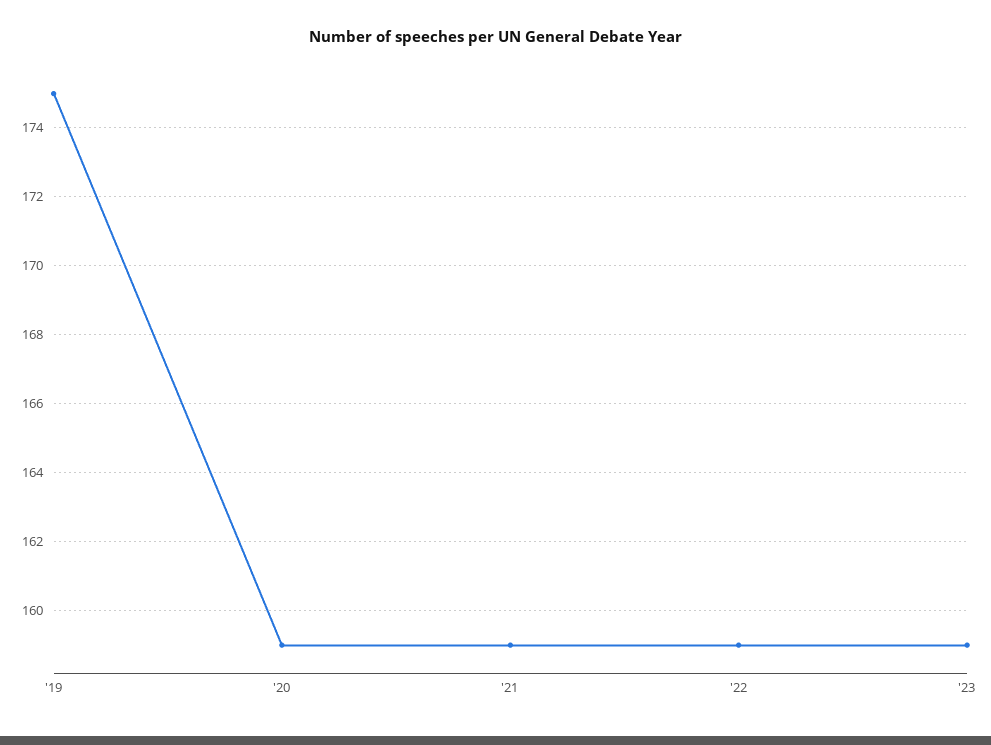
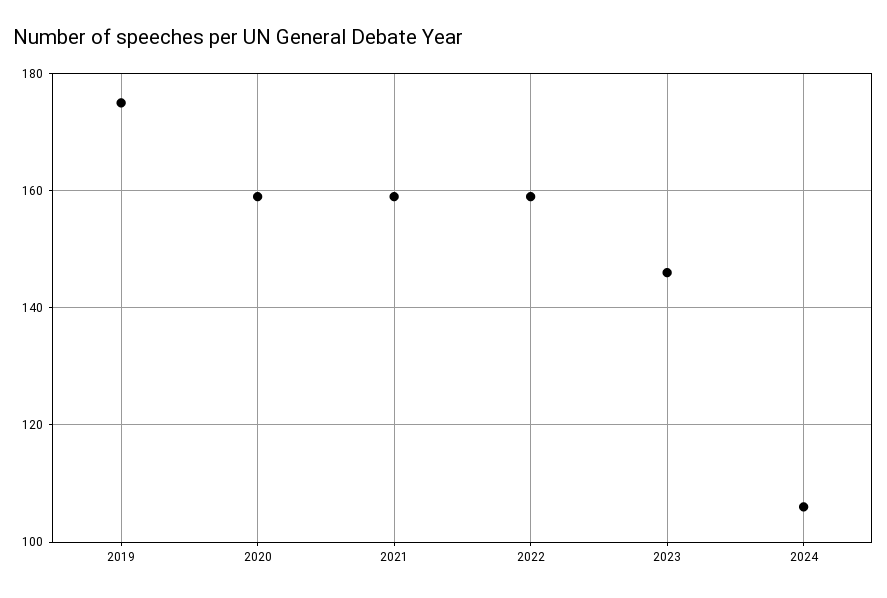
'23: 159 -> 145
2024: none -> 105

